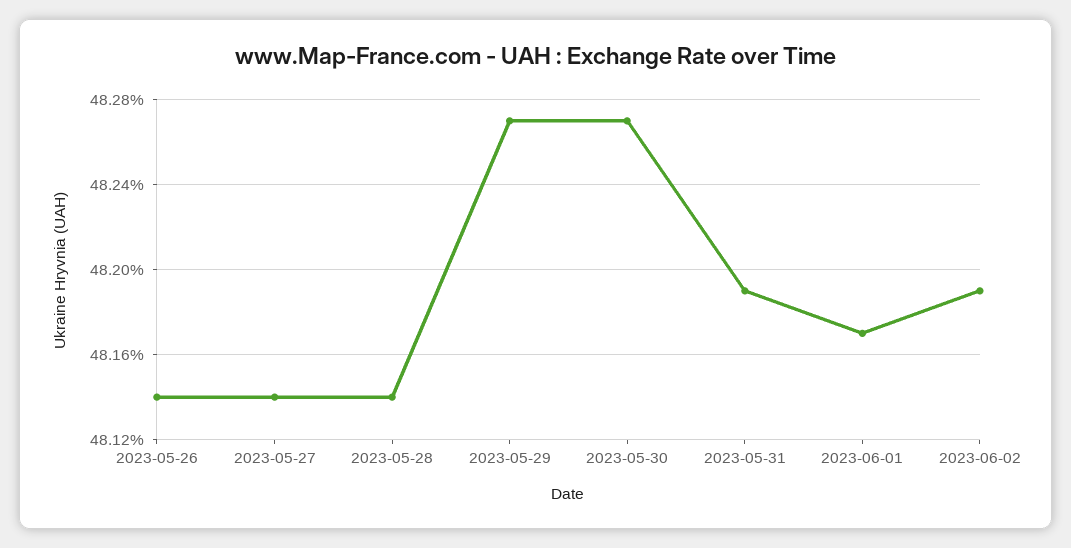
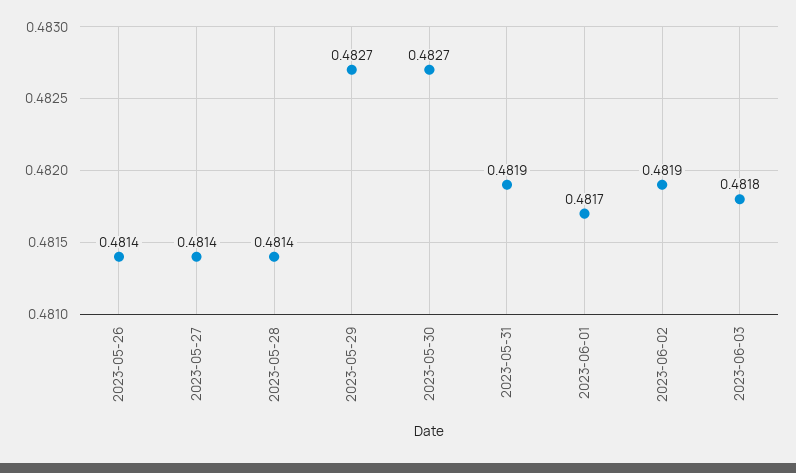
2023-06-03: none -> 0.4818

